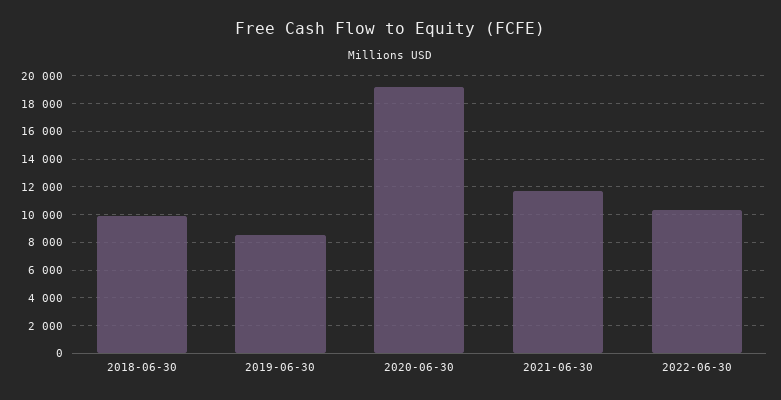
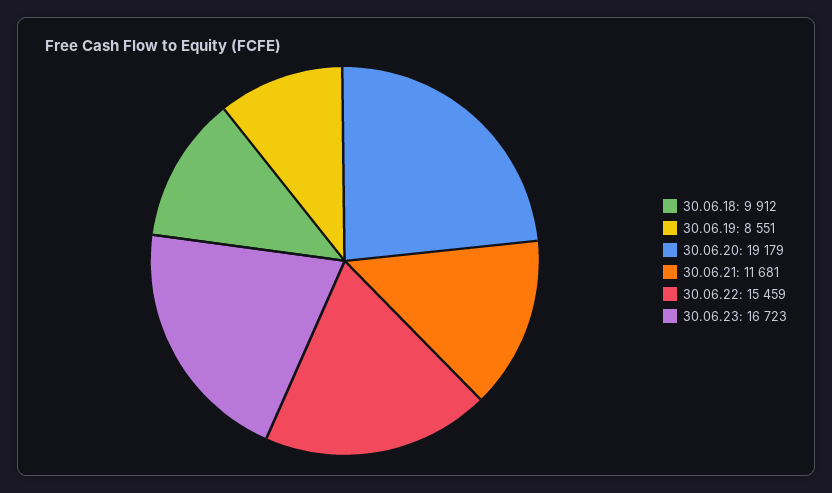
2022-06-30: 10500 -> 15459
30.06.23: none -> 16723

